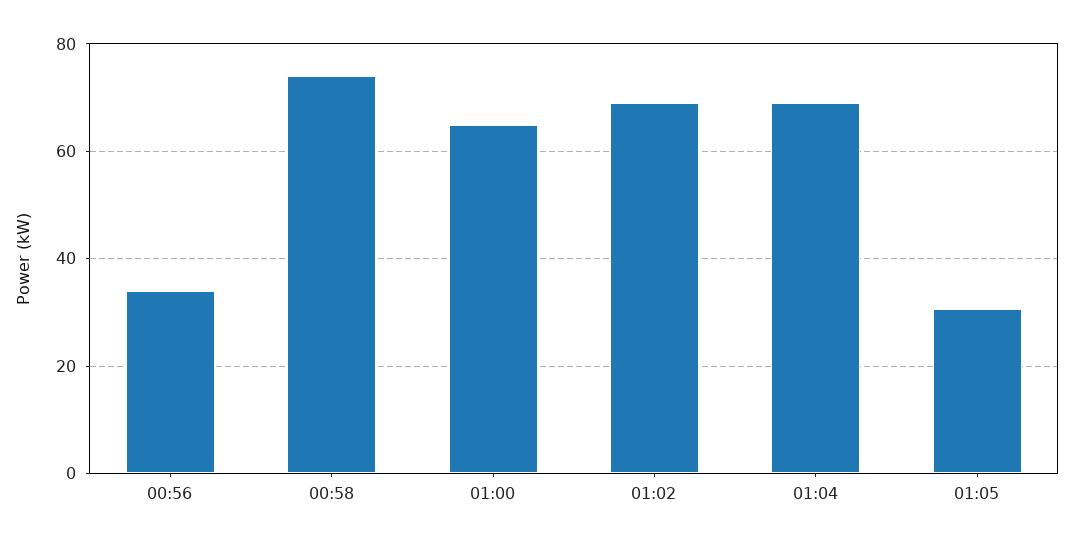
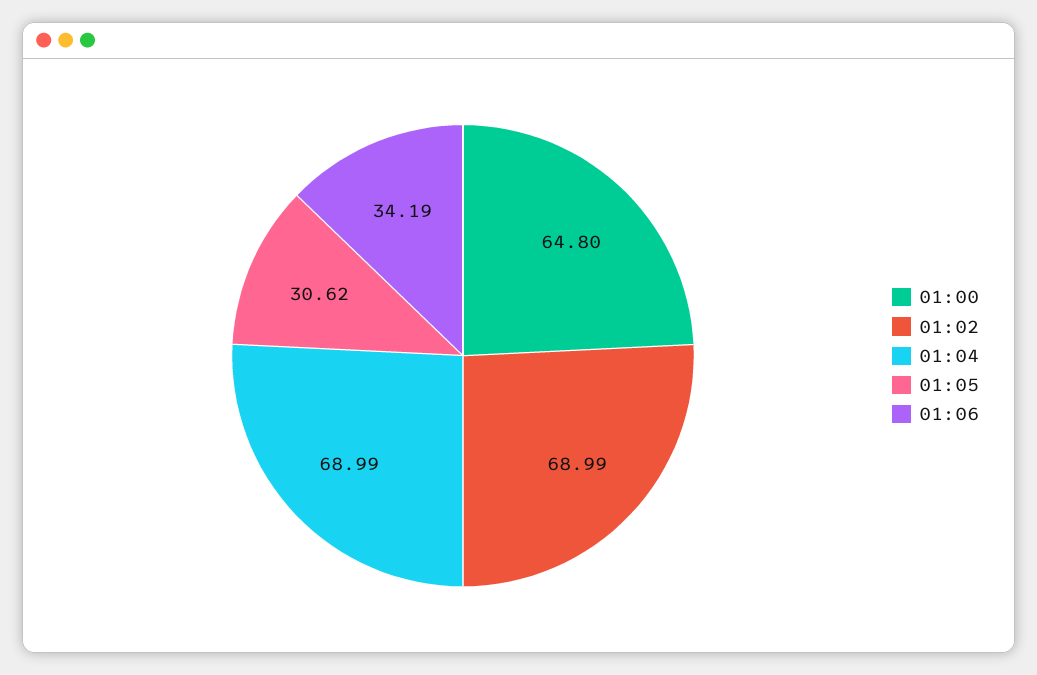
00:56: 34 -> none
00:58: 74 -> none
01:06: none -> 34.19

